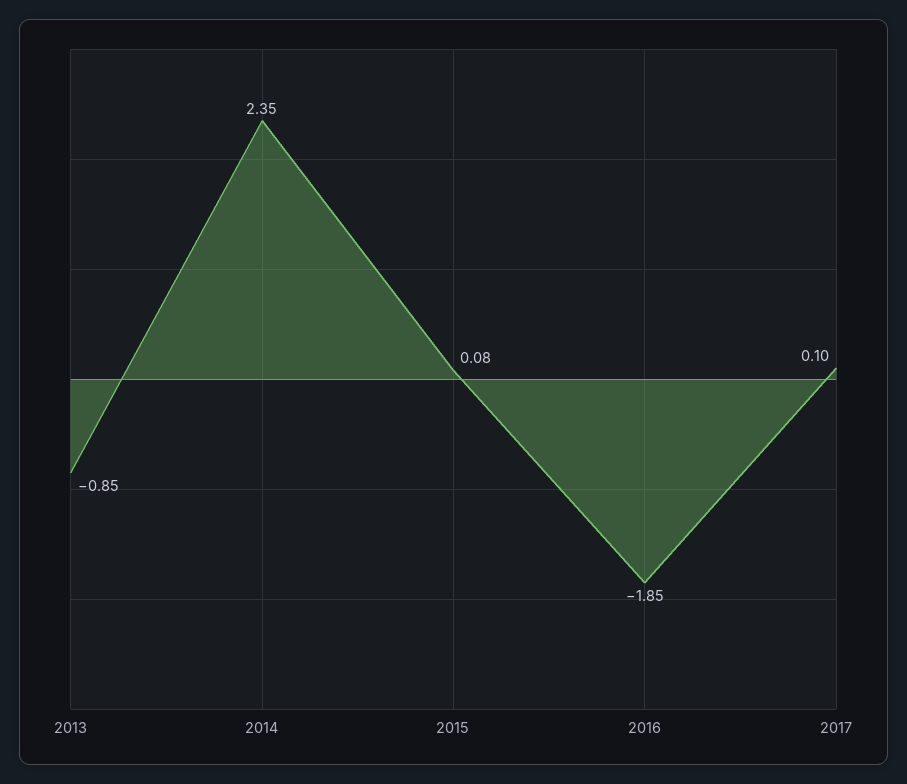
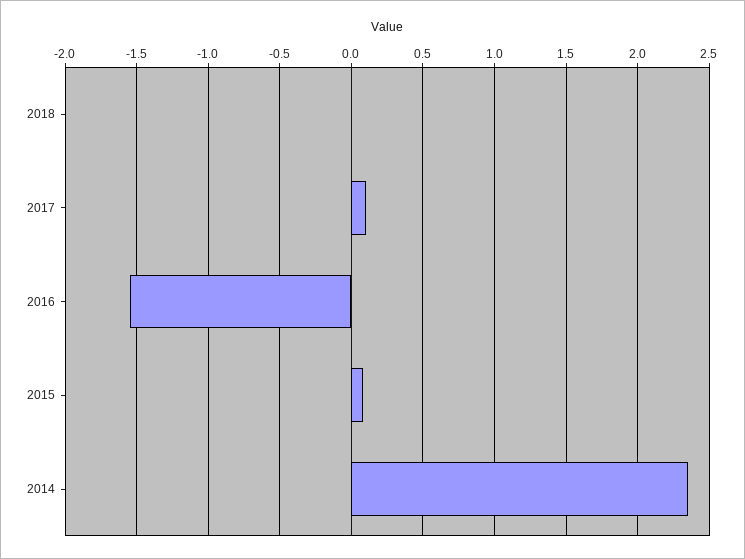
2013: -0.85 -> none
2016: -1.85 -> -1.55
2018: none -> 0

